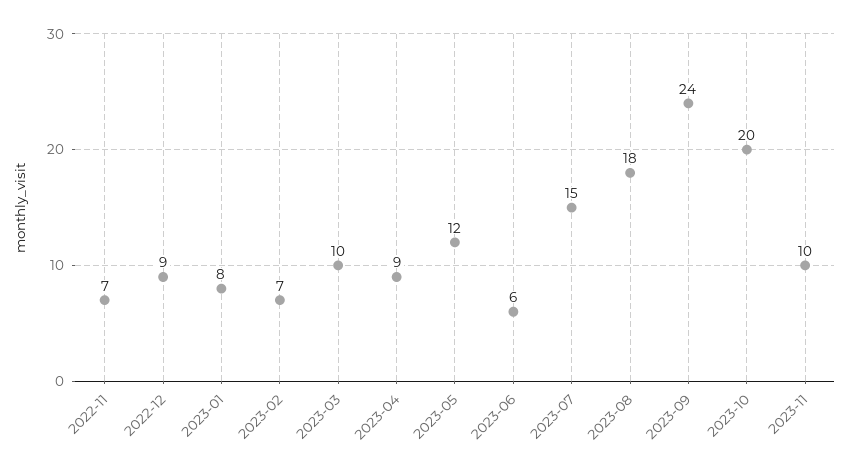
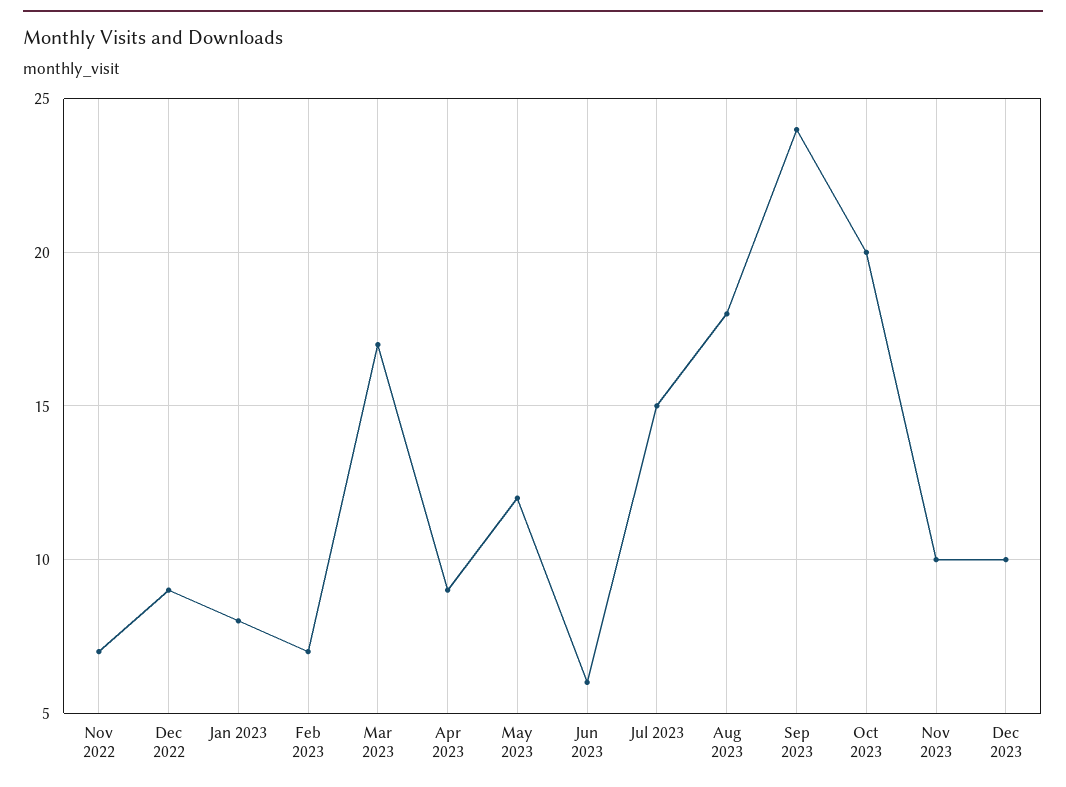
2023-03: 10 -> 17
Dec 2023: none -> 10

